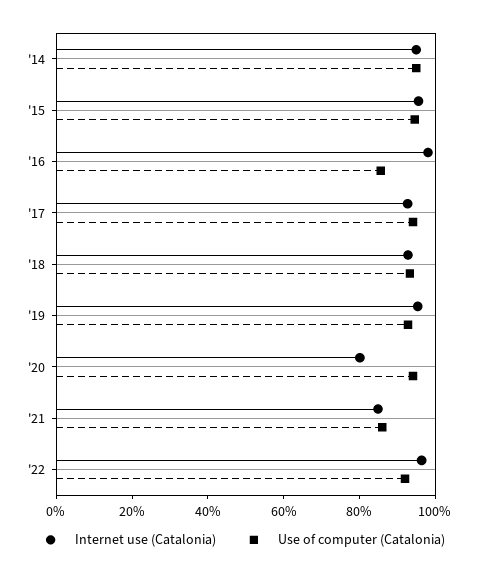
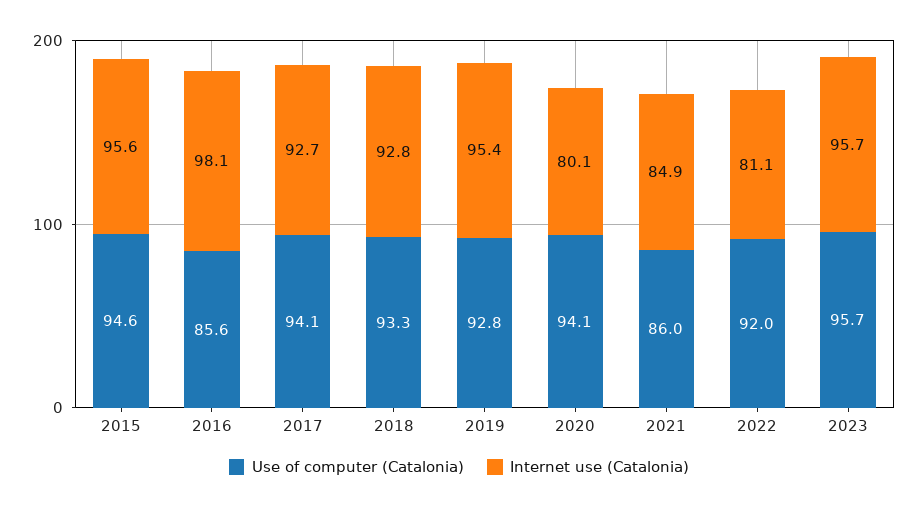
Internet use (Catalonia), '14: 95 -> none
Use of computer (Catalonia), '14: 95 -> none
Internet use (Catalonia), '22: 95 -> 81.1
Use of computer (Catalonia), 2023: none -> 95.7
Internet use (Catalonia), 2023: none -> 95.7

